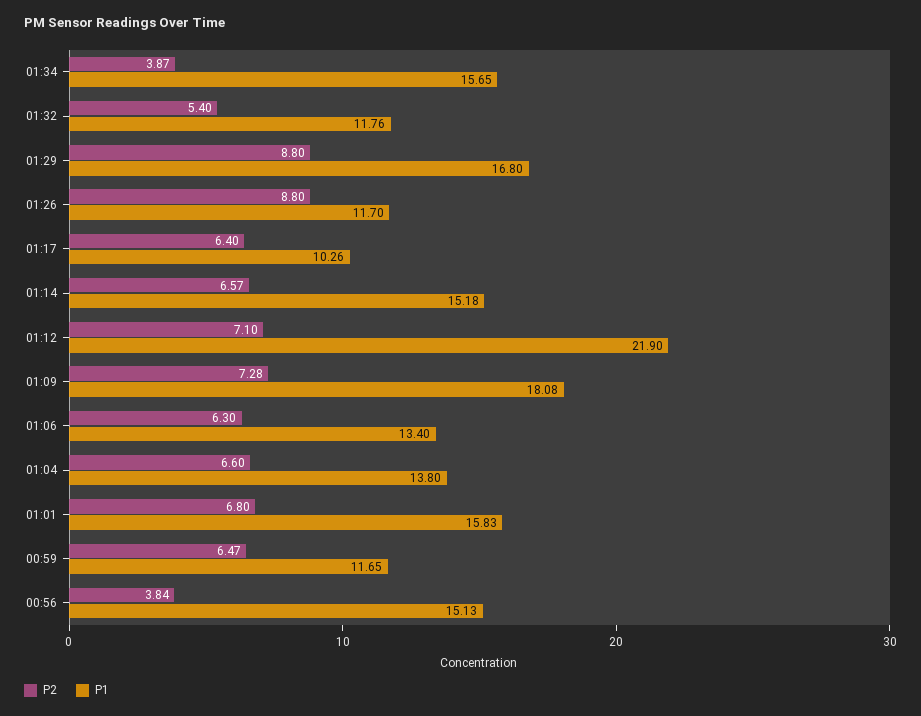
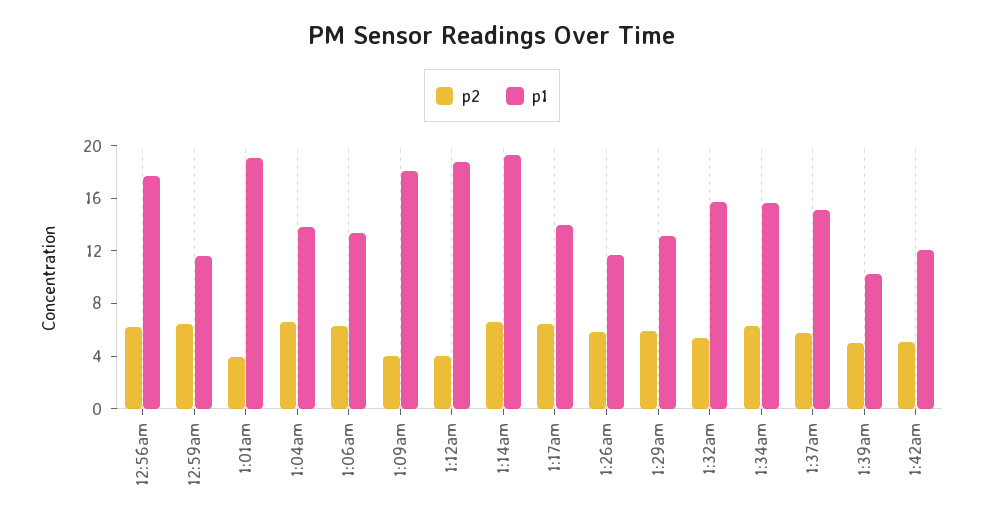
P2, 01:34: 3.87 -> 6
P1, 01:32: 11.76 -> 16
P2, 01:29: 8.8 -> 6
P1, 01:29: 16.8 -> 13
P2, 01:26: 8.8 -> 6
P1, 01:17: 10.26 -> 14
P1, 01:14: 15.18 -> 19
P2, 01:12: 7.1 -> 4
P1, 01:12: 21.9 -> 19
P2, 01:09: 7.28 -> 4
P2, 01:01: 6.8 -> 4
P1, 01:01: 15.83 -> 19
P2, 00:56: 3.84 -> 6
P1, 00:56: 15.13 -> 18
P2, 1:37am: none -> 6
P1, 1:37am: none -> 15
P2, 1:39am: none -> 5
P1, 1:39am: none -> 10
P2, 1:42am: none -> 5
P1, 1:42am: none -> 12

